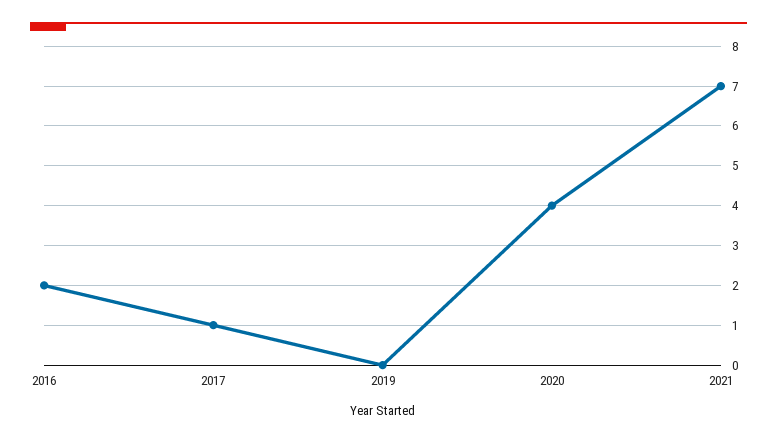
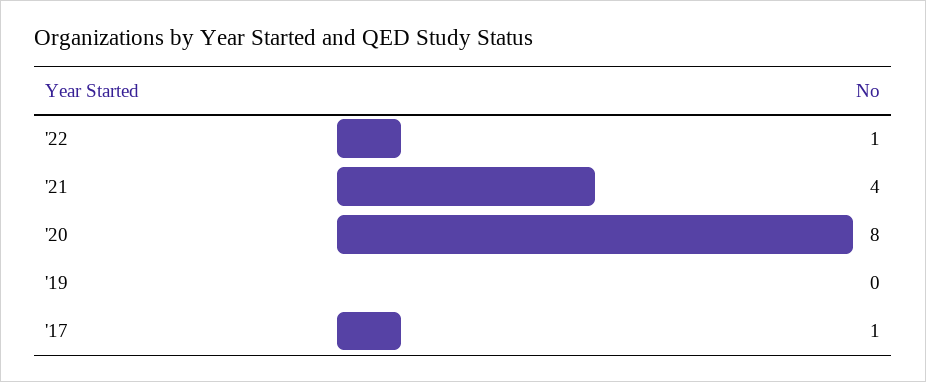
2016: 2 -> none
2020: 4 -> 8
2021: 7 -> 4
'22: none -> 1

